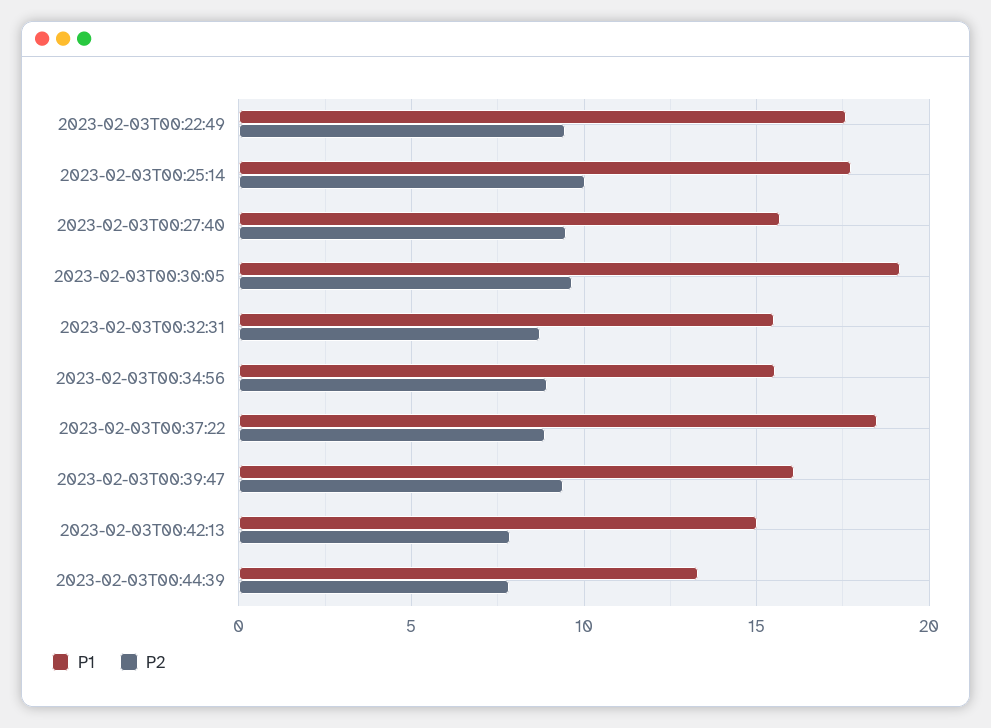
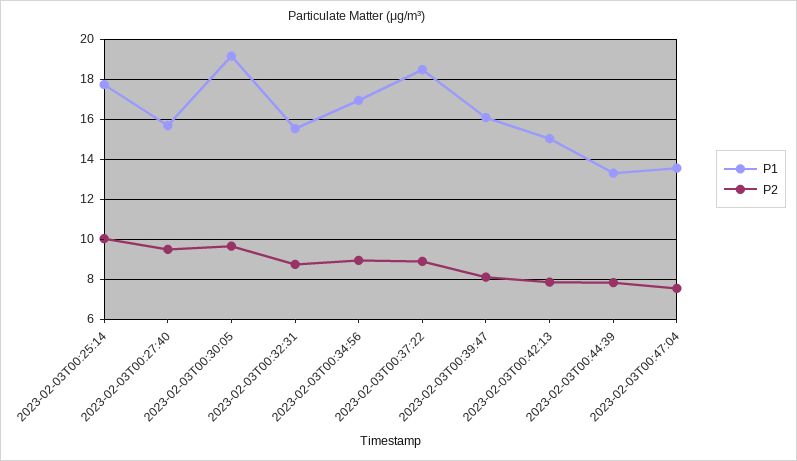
P1, 2023-02-03T00:22:49: 17.5 -> none
P2, 2023-02-03T00:22:49: 9.5 -> none
P1, 2023-02-03T00:34:56: 15.5 -> 17
P2, 2023-02-03T00:39:47: 9.5 -> 8
P1, 2023-02-03T00:47:04: none -> 13.5
P2, 2023-02-03T00:47:04: none -> 7.5

